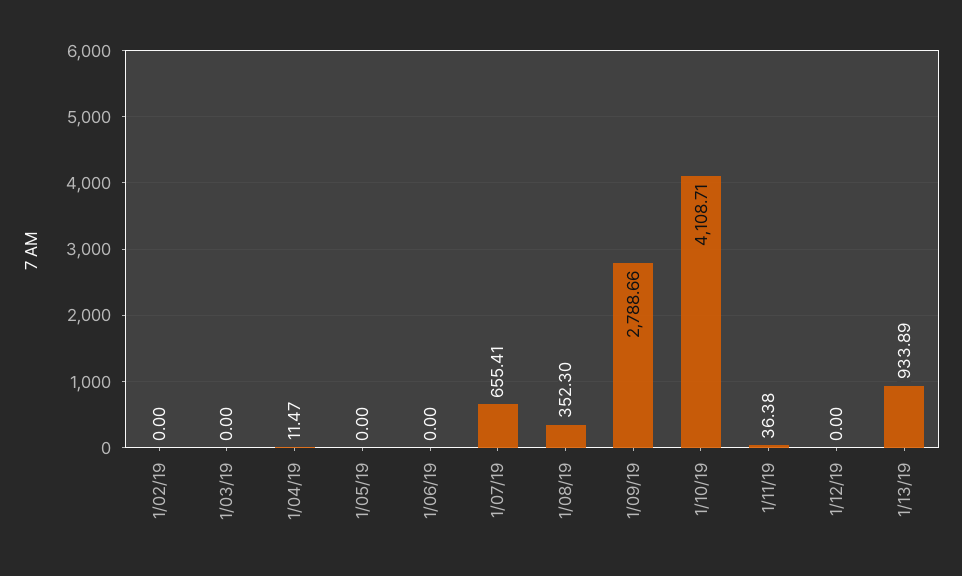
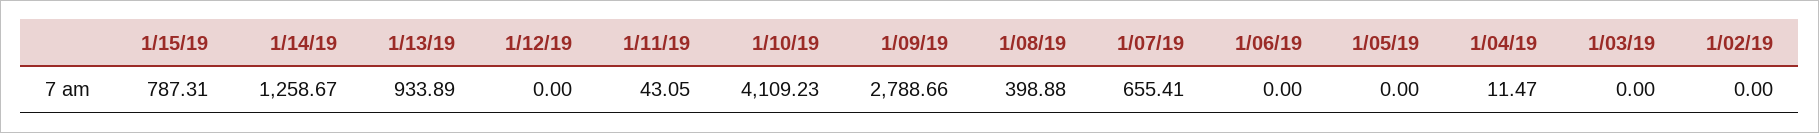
1/08/19: 352.3 -> 398.88
1/10/19: 4108.71 -> 4109.23
1/11/19: 36.38 -> 43.05
1/15/19: none -> 787.31
1/14/19: none -> 1258.67

